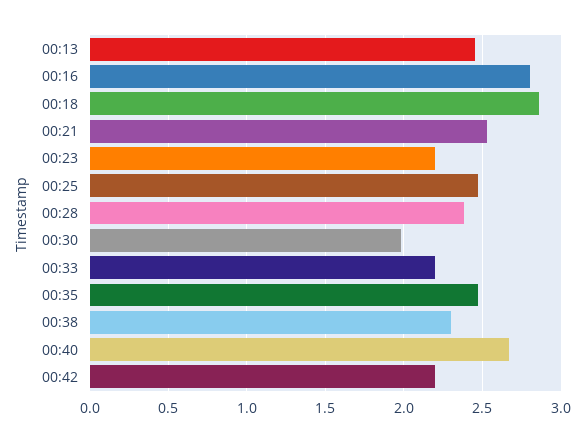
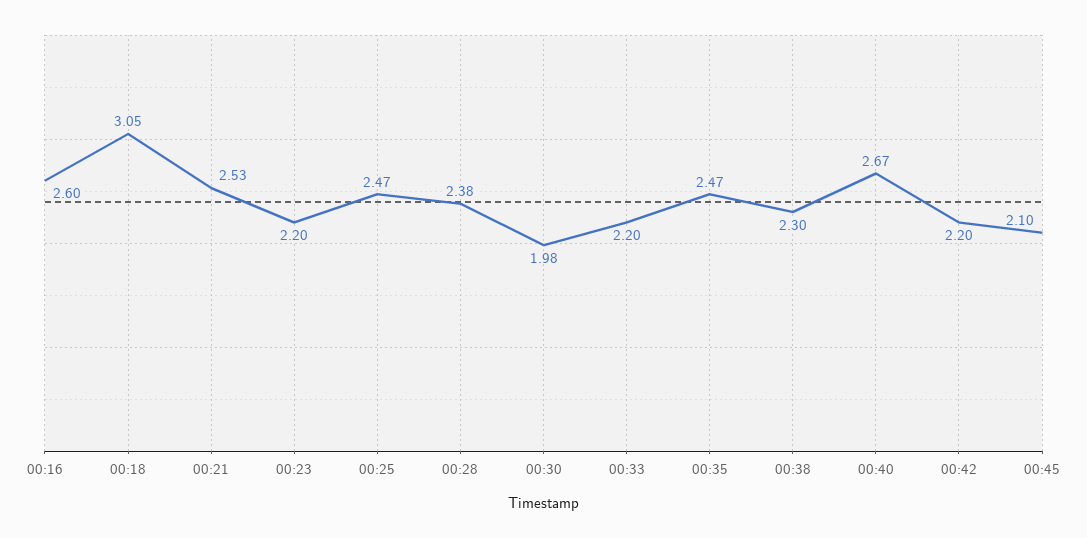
00:13: 2.45 -> none
00:16: 2.8 -> 2.6
00:18: 2.85 -> 3.05
00:45: none -> 2.1

